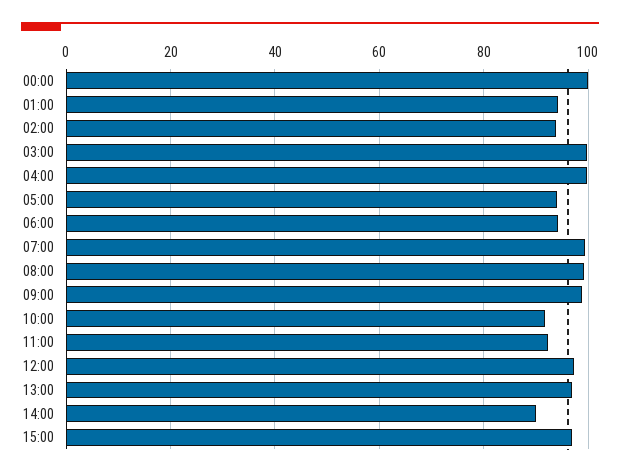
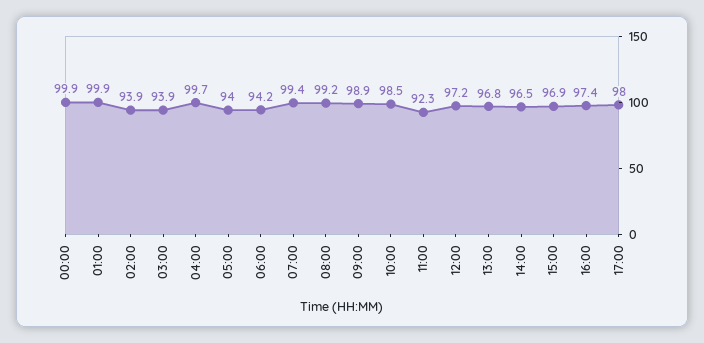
01:00: 94 -> 99.9
03:00: 100 -> 93.9
10:00: 92 -> 98.5
14:00: 90 -> 96.5
16:00: none -> 97.4
17:00: none -> 98

